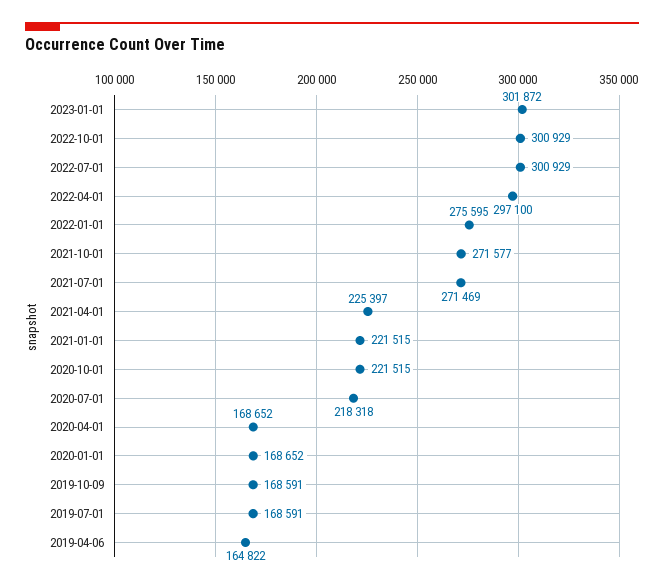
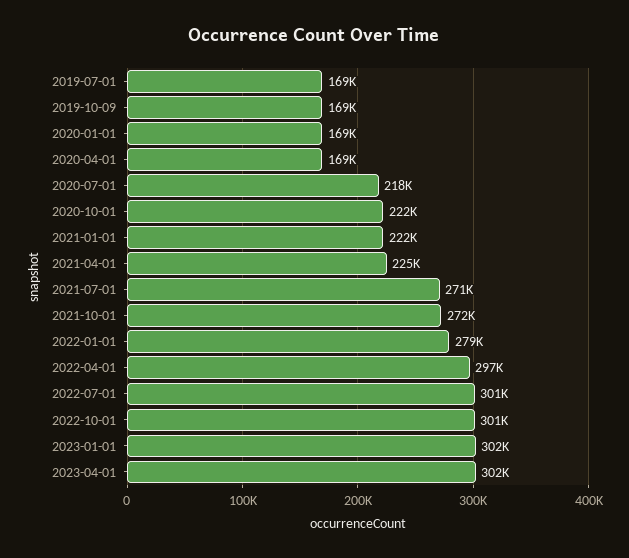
2022-01-01: 275595 -> 279000
2019-04-06: 164822 -> none
2023-04-01: none -> 302000

